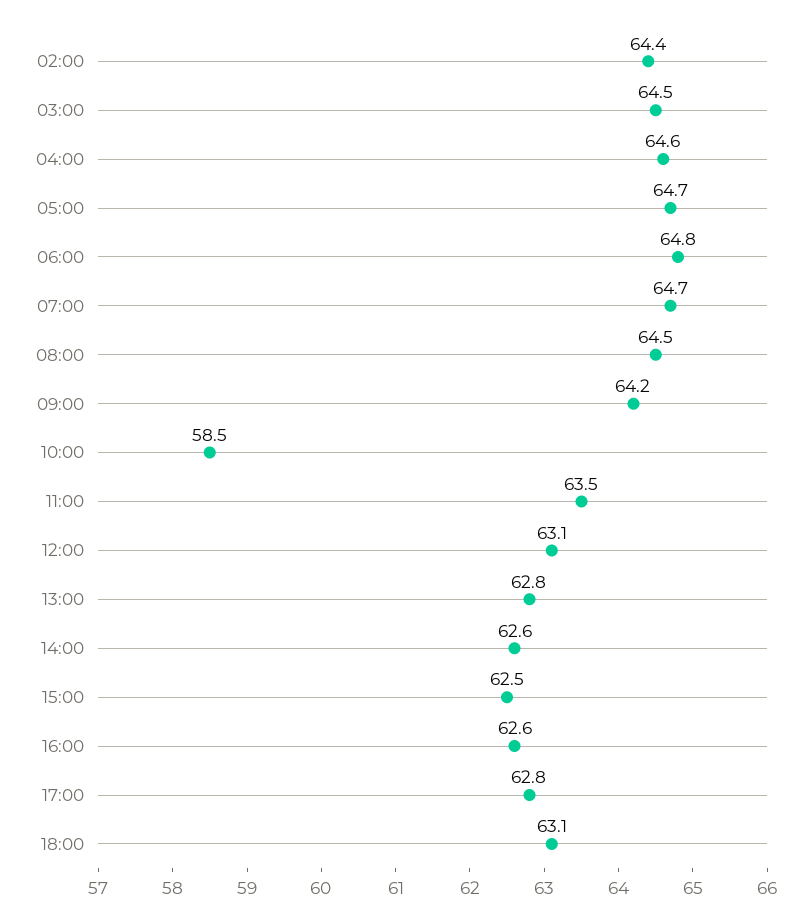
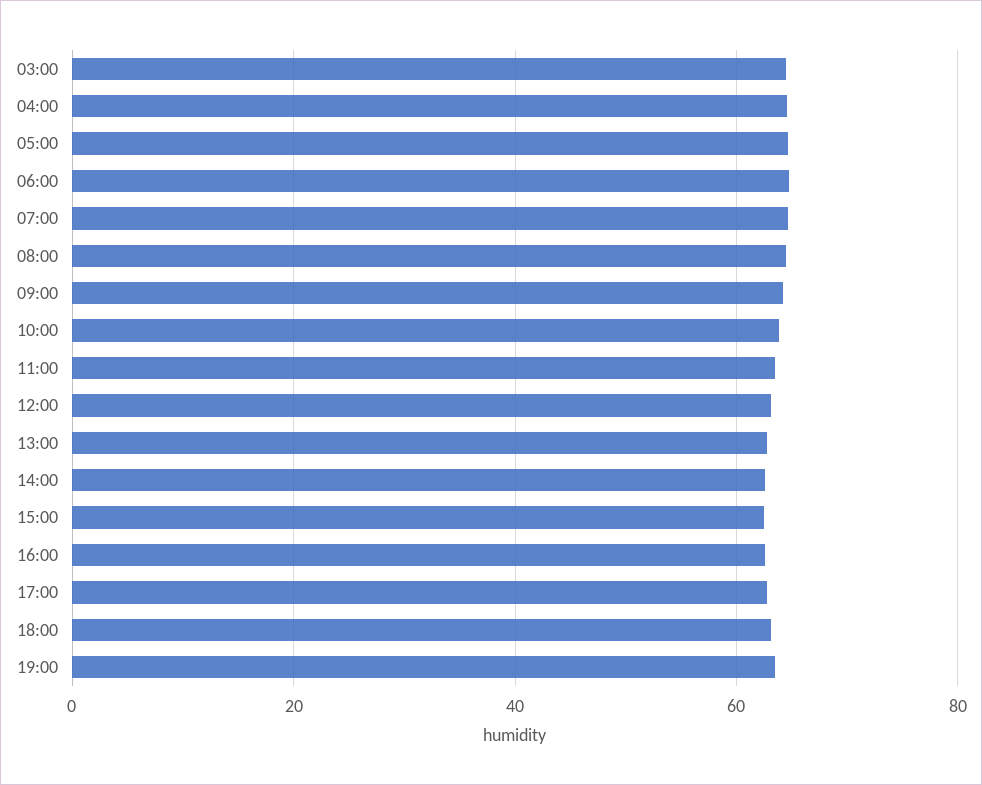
02:00: 64.4 -> none
10:00: 58.5 -> 64
19:00: none -> 64

